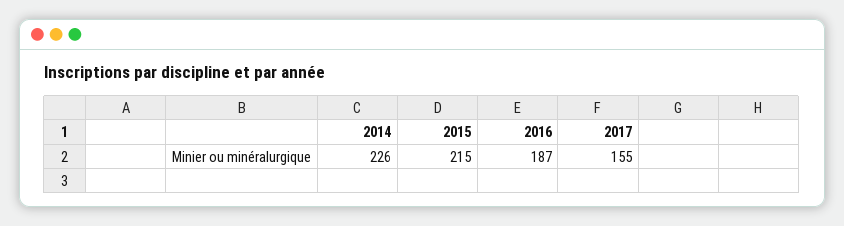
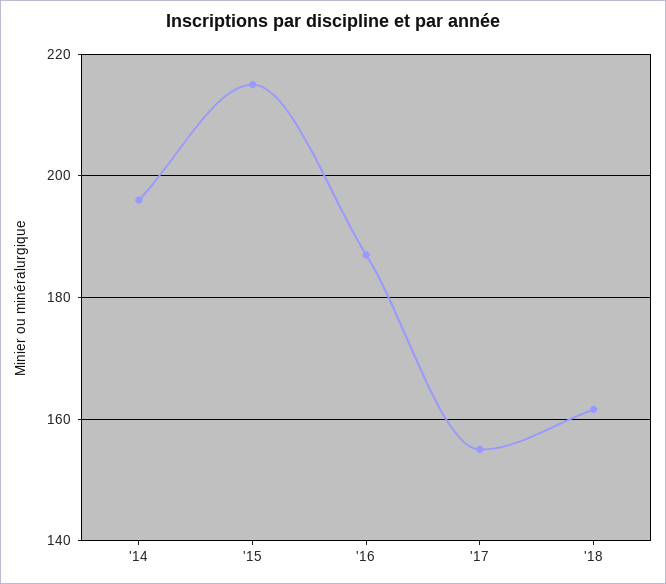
2014: 226 -> 196
'18: none -> 162

